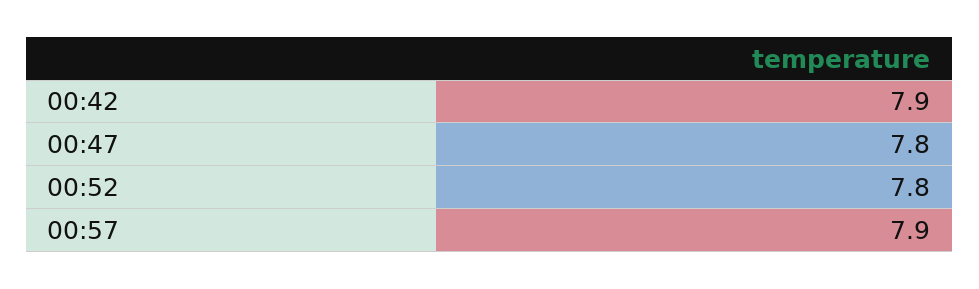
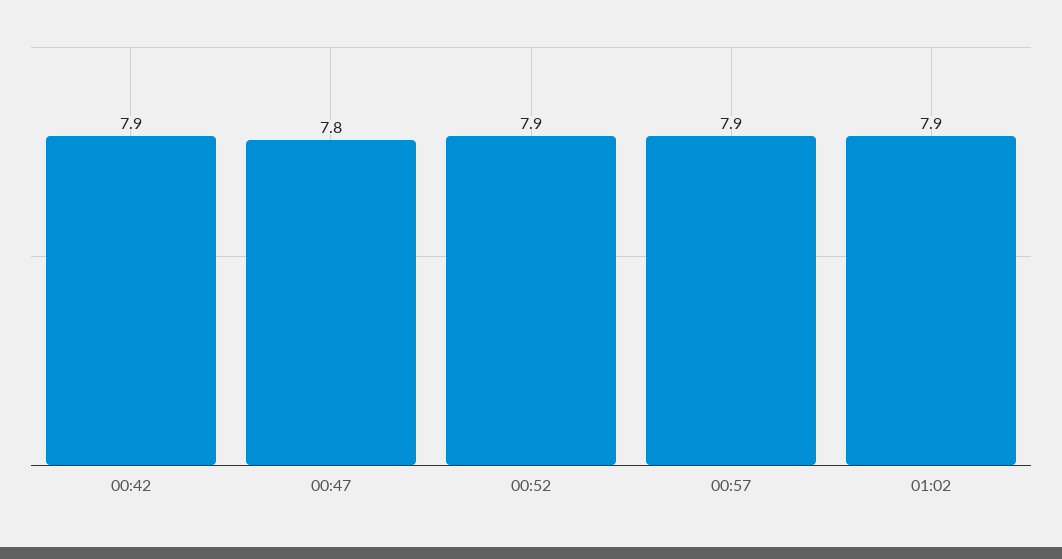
00:52: 7.8 -> 7.9
01:02: none -> 7.9

